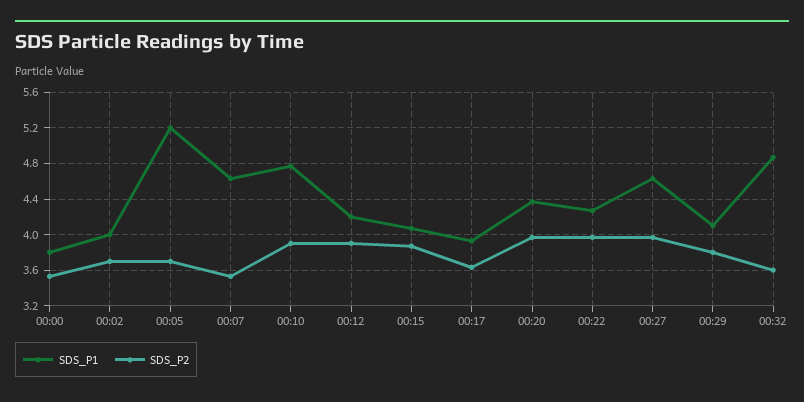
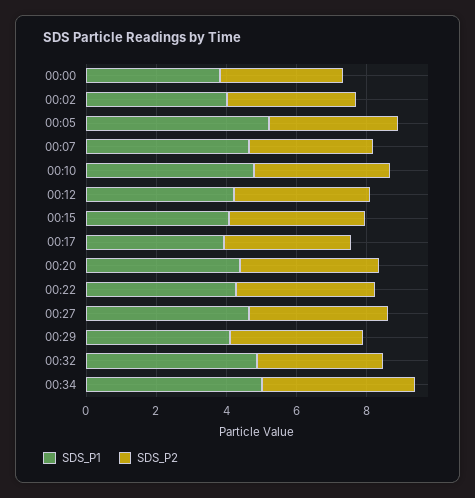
SDS_P1, 00:34: none -> 5
SDS_P2, 00:34: none -> 4.5

